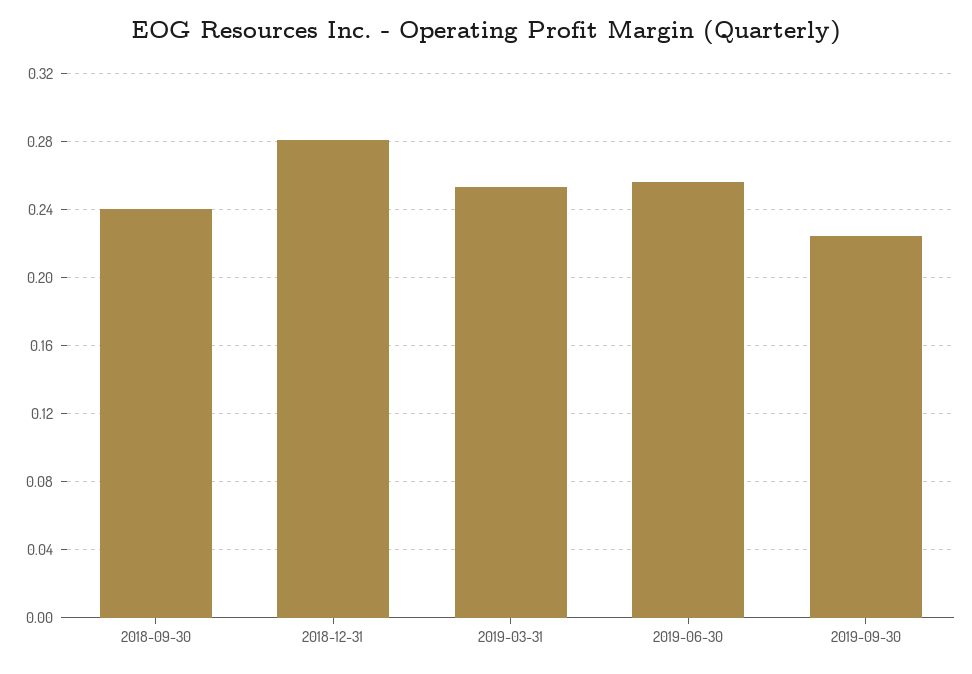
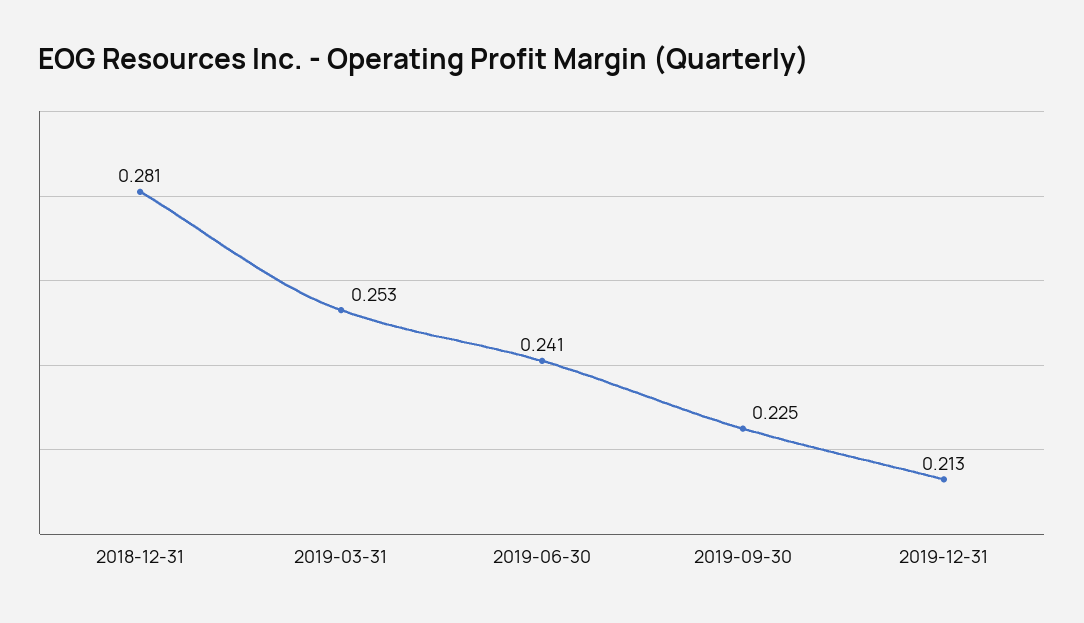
2018-09-30: 0.24 -> none
2019-06-30: 0.255 -> 0.241
2019-12-31: none -> 0.213

